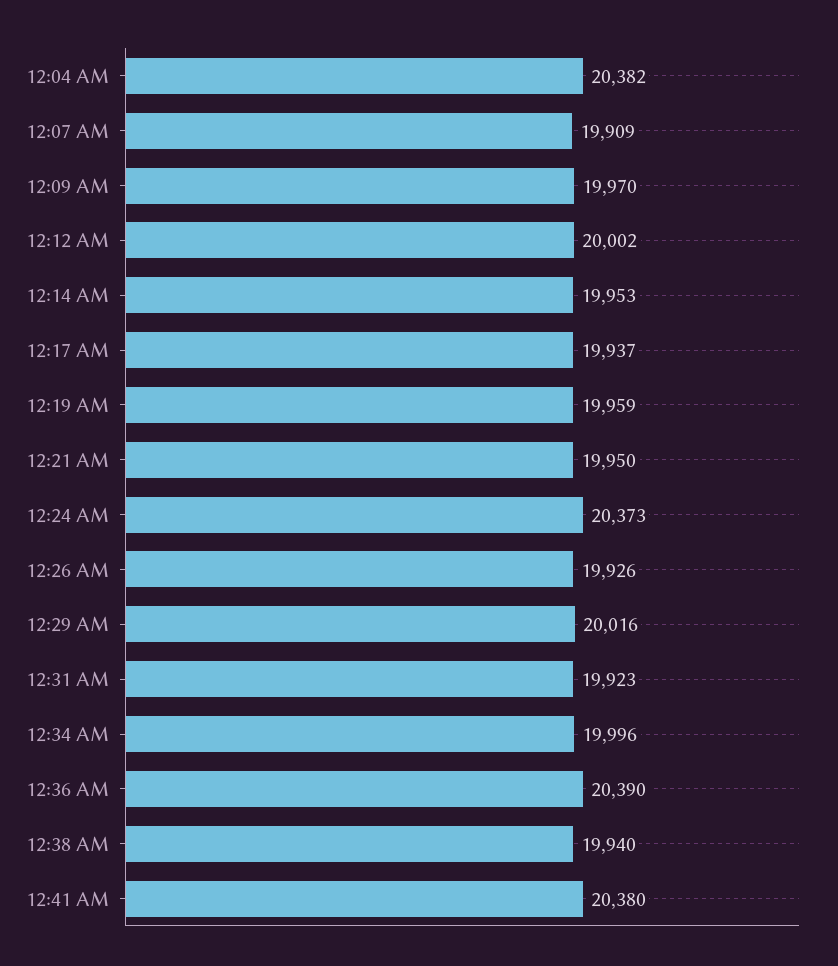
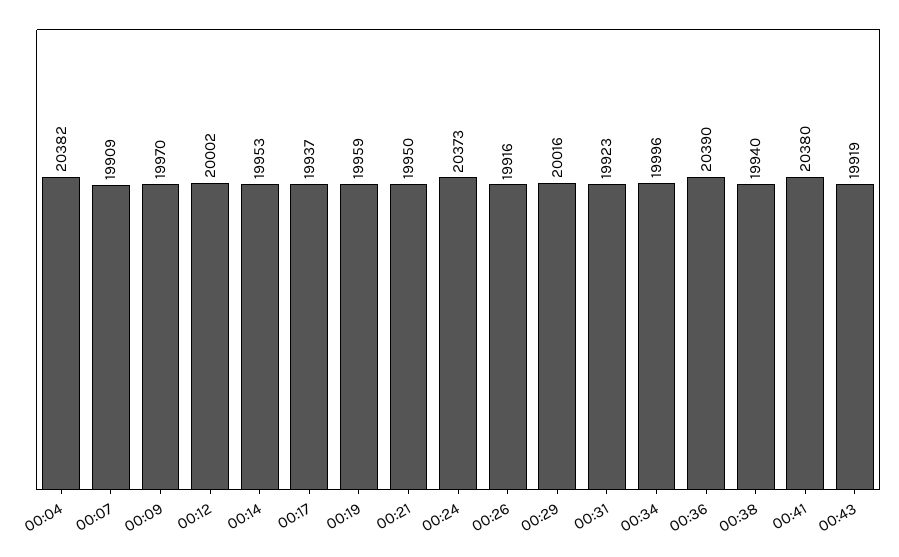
12:26 AM: 19926 -> 19916
00:43: none -> 19919

